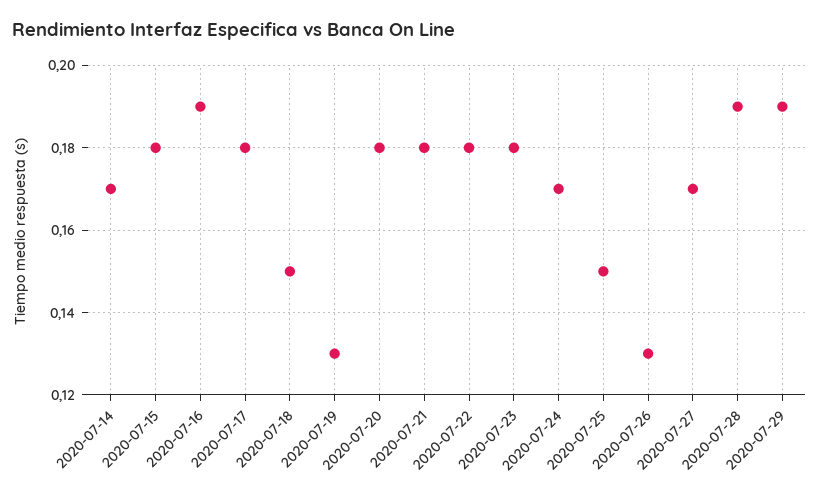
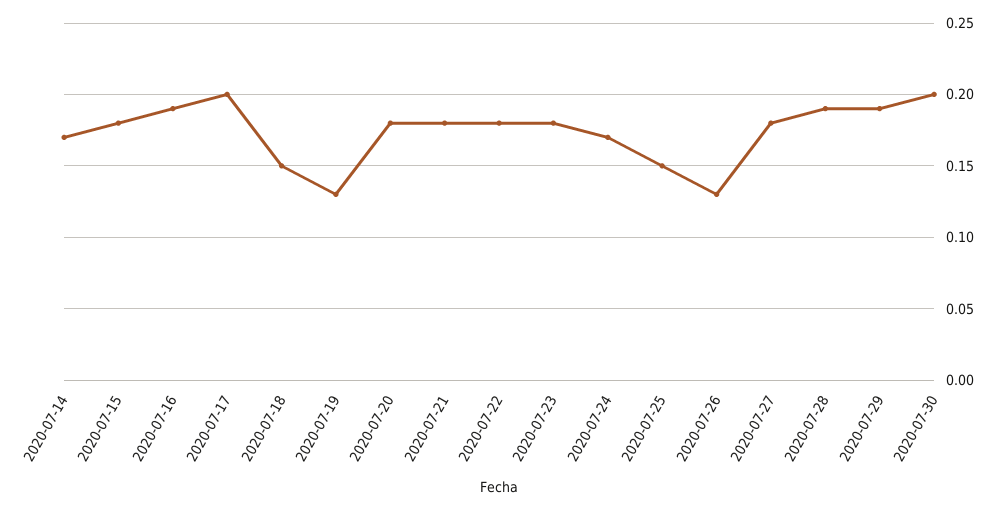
2020-07-17: 0.18 -> 0.2
2020-07-27: 0.17 -> 0.18
2020-07-30: none -> 0.2

